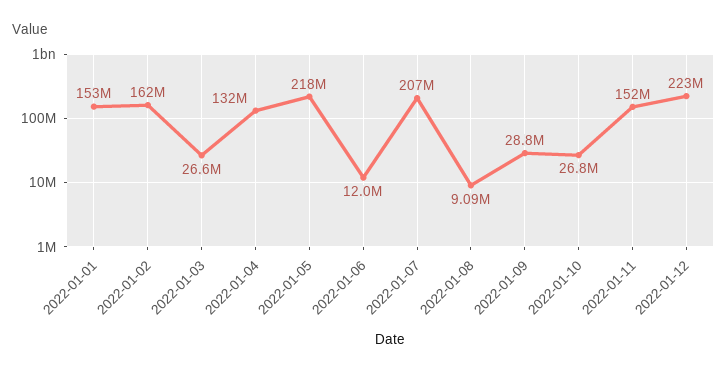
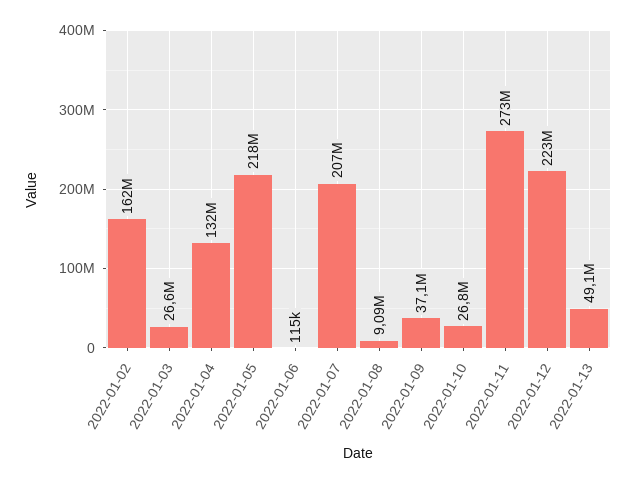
2022-01-01: 153000000 -> none
2022-01-06: 12000000 -> 115000
2022-01-09: 28800000 -> 37100000
2022-01-11: 152000000 -> 273000000
2022-01-13: none -> 49100000

